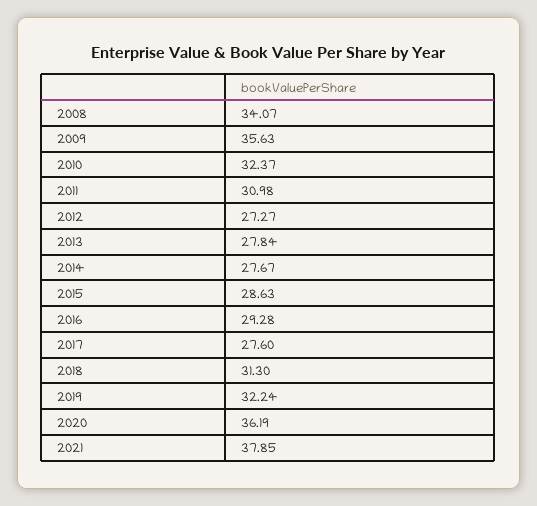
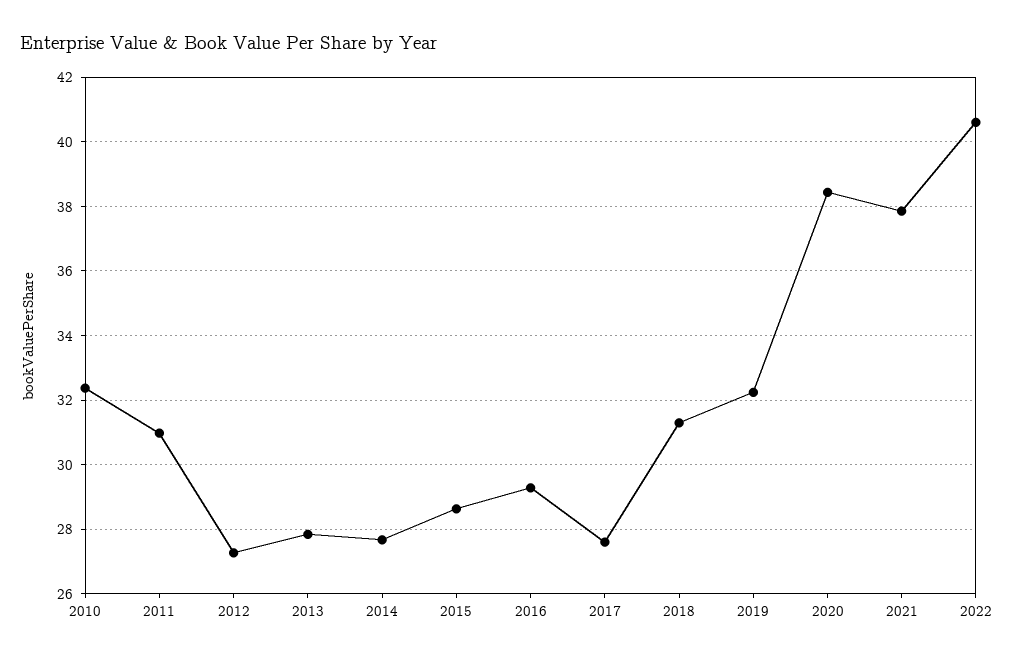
2008: 34.07 -> none
2009: 35.63 -> none
2020: 36.19 -> 38.4
2022: none -> 40.6

